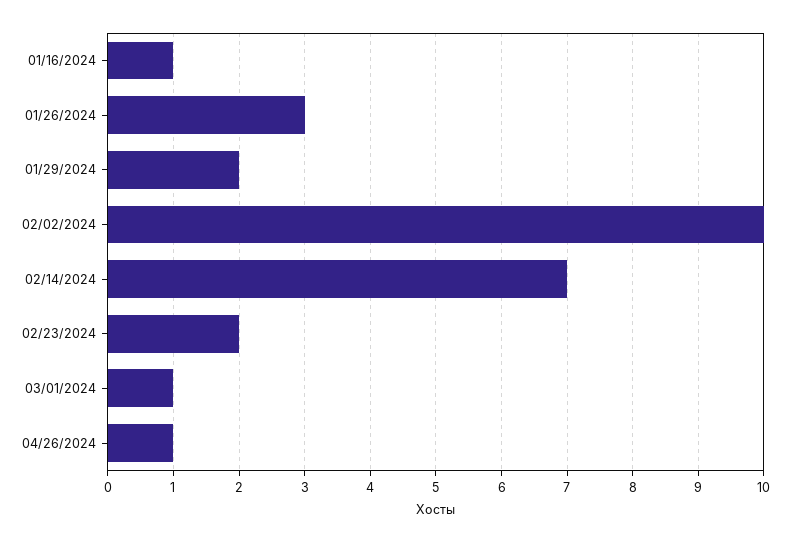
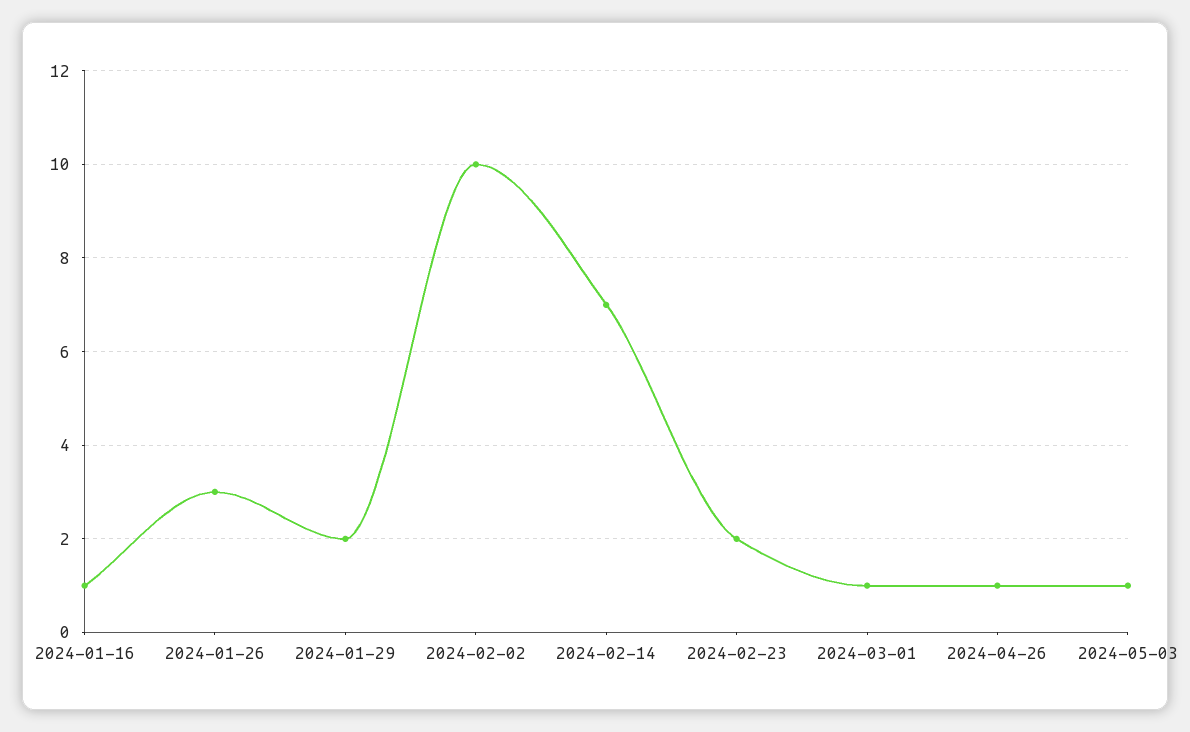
2024-05-03: none -> 1

